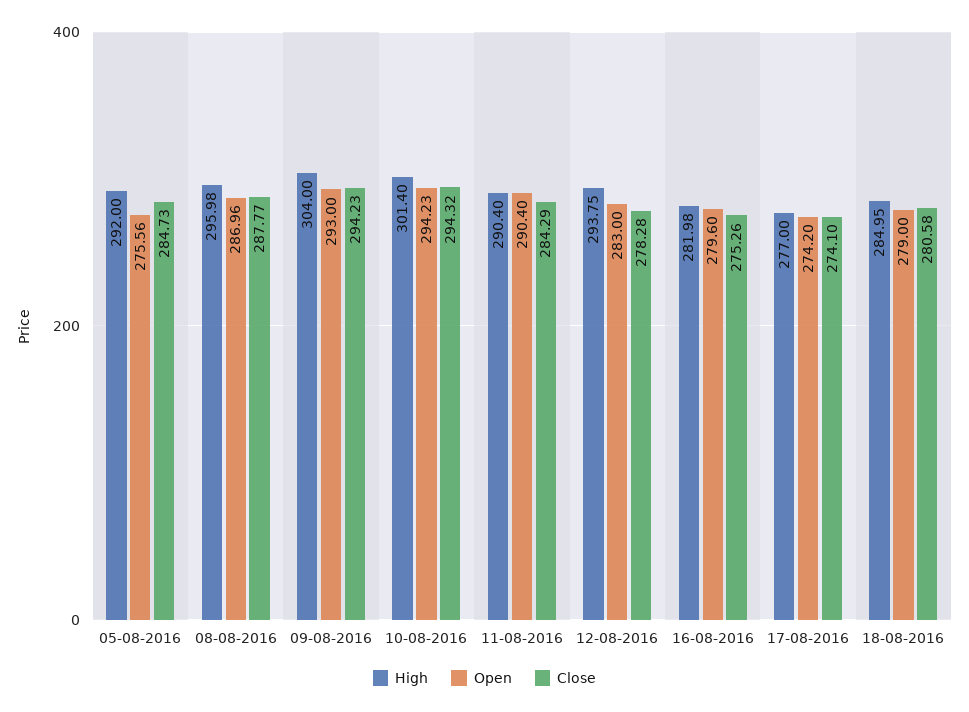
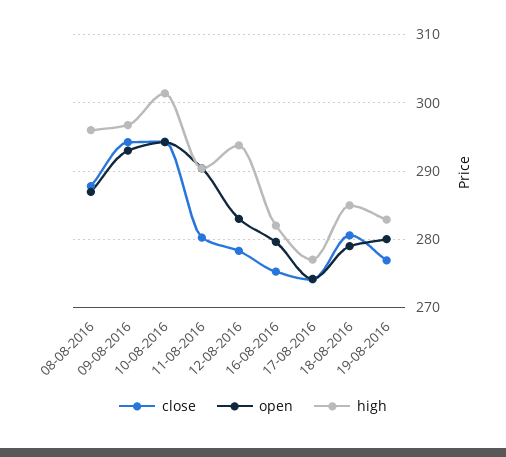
High, 05-08-2016: 292 -> none
Open, 05-08-2016: 275.56 -> none
Close, 05-08-2016: 284.73 -> none
High, 09-08-2016: 304 -> 297
Close, 11-08-2016: 284.29 -> 280
Close, 19-08-2016: none -> 277
Open, 19-08-2016: none -> 280
High, 19-08-2016: none -> 283

